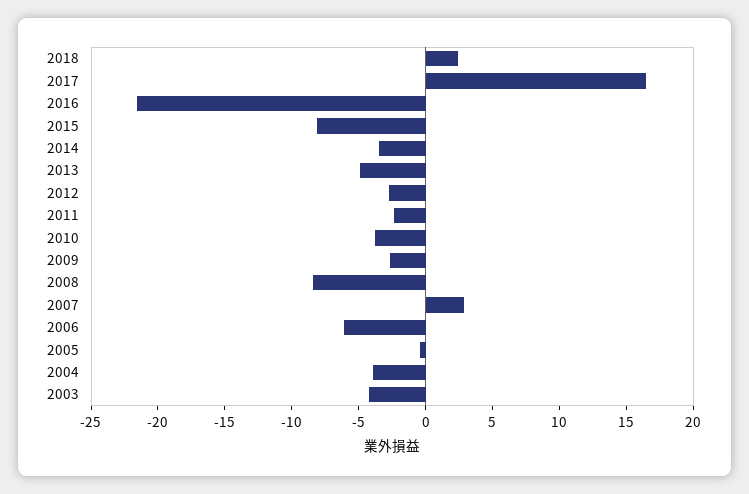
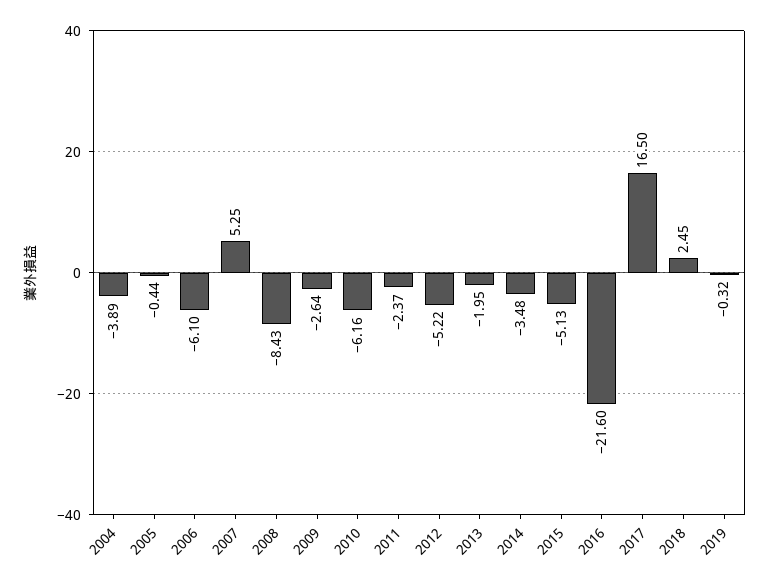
2015: -8 -> -5.13
2013: -5 -> -1.95
2012: -3 -> -5.22
2010: -4 -> -6.16
2007: 3 -> 5.25
2003: -4 -> none
2019: none -> -0.32

